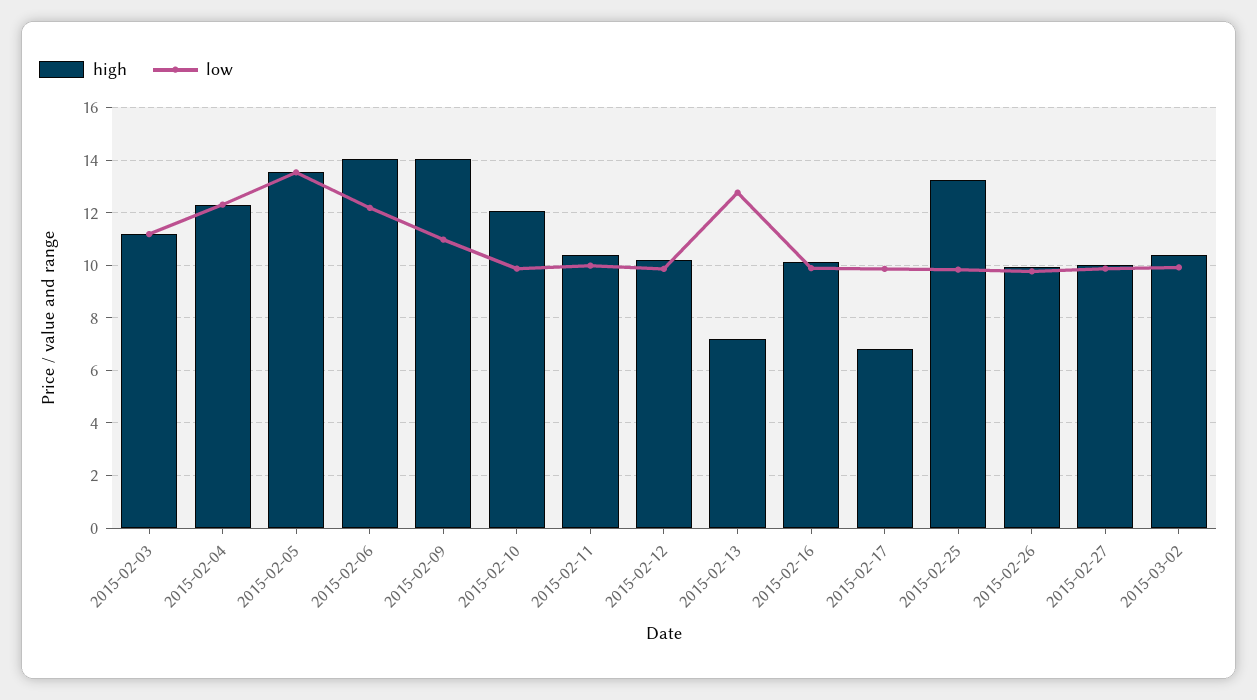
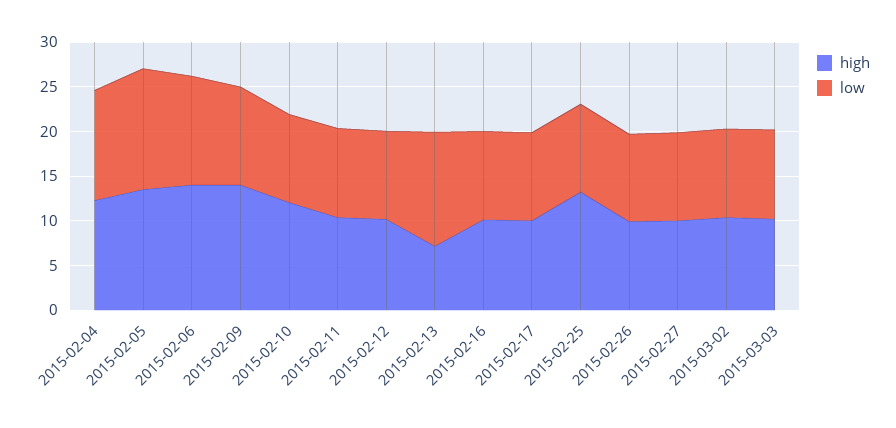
high, 2015-02-03: 11.25 -> none
low, 2015-02-03: 11.25 -> none
high, 2015-02-17: 6.75 -> 10
high, 2015-03-03: none -> 10
low, 2015-03-03: none -> 10

